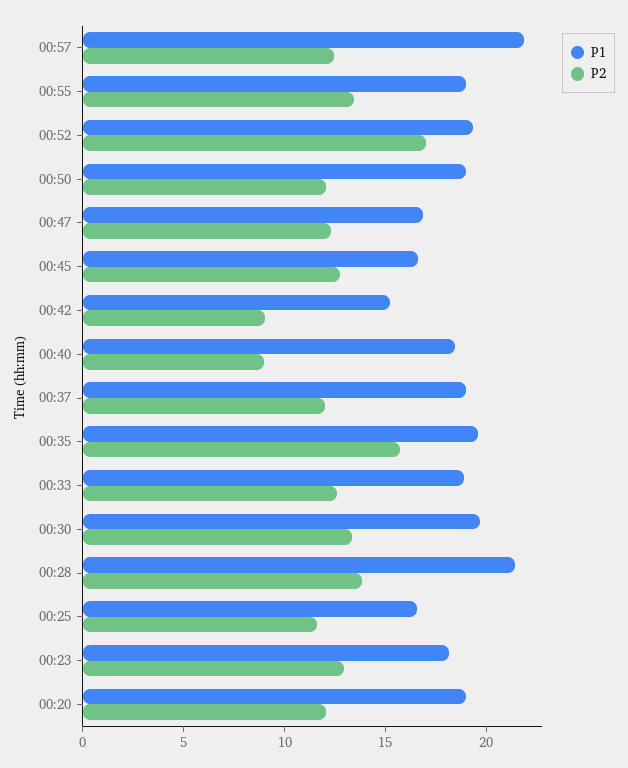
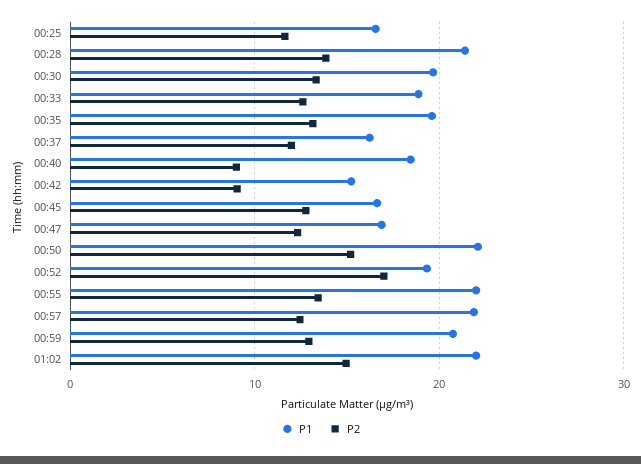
P1, 00:55: 19 -> 22
P1, 00:50: 19 -> 22
P2, 00:50: 12 -> 15
P1, 00:37: 19 -> 16
P2, 00:35: 16 -> 13
P1, 00:23: 18 -> none
P2, 00:23: 13 -> none
P1, 00:20: 19 -> none
P2, 00:20: 12 -> none
P1, 00:59: none -> 21
P2, 00:59: none -> 13
P1, 01:02: none -> 22
P2, 01:02: none -> 15

